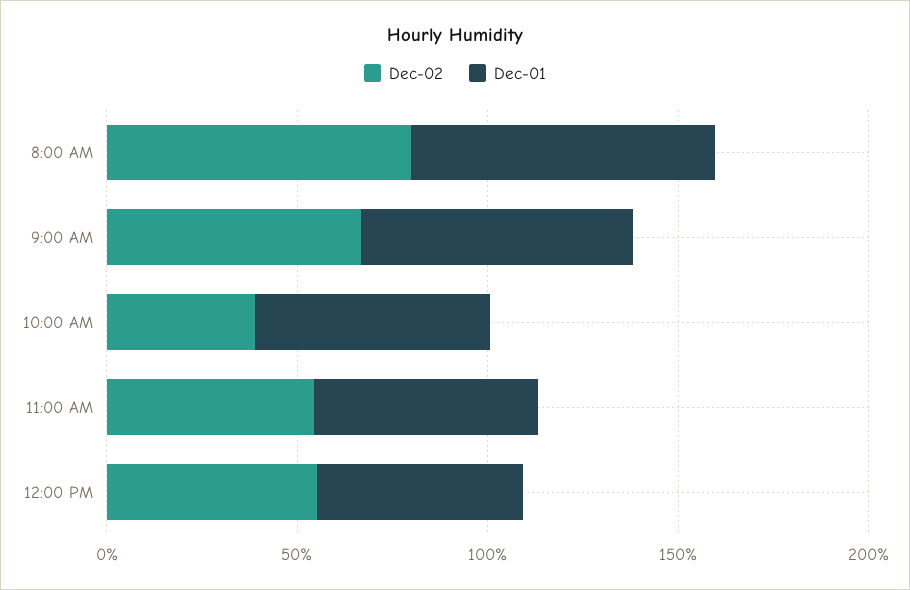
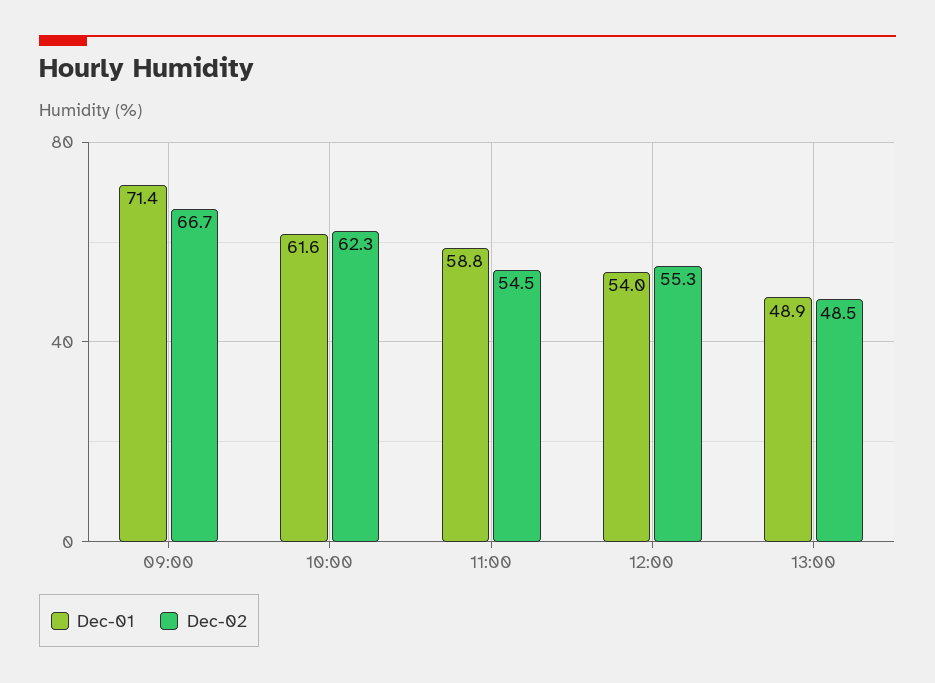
Dec-02, 8:00 AM: 80 -> none
Dec-01, 8:00 AM: 80 -> none
Dec-02, 10:00 AM: 40 -> 62.3
Dec-01, 13:00: none -> 48.9
Dec-02, 13:00: none -> 48.5

